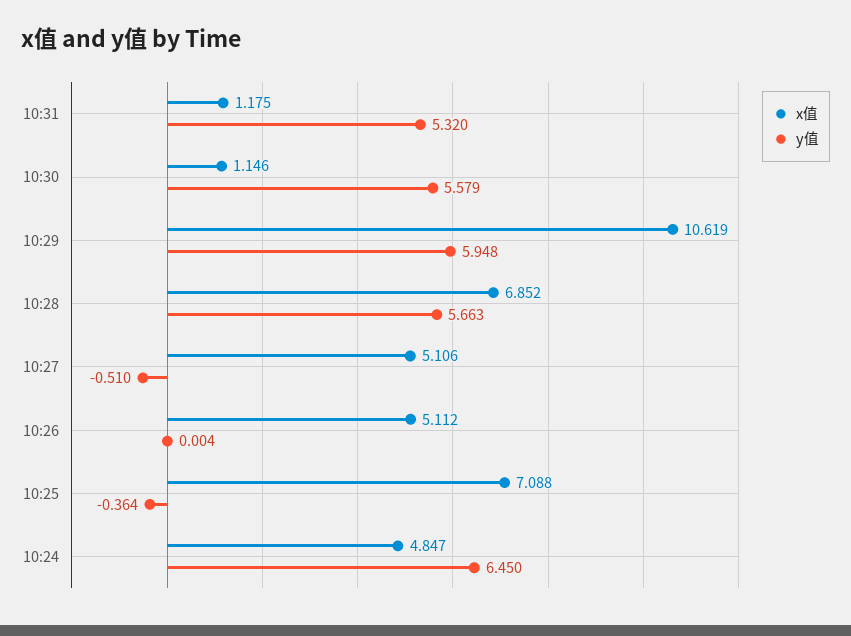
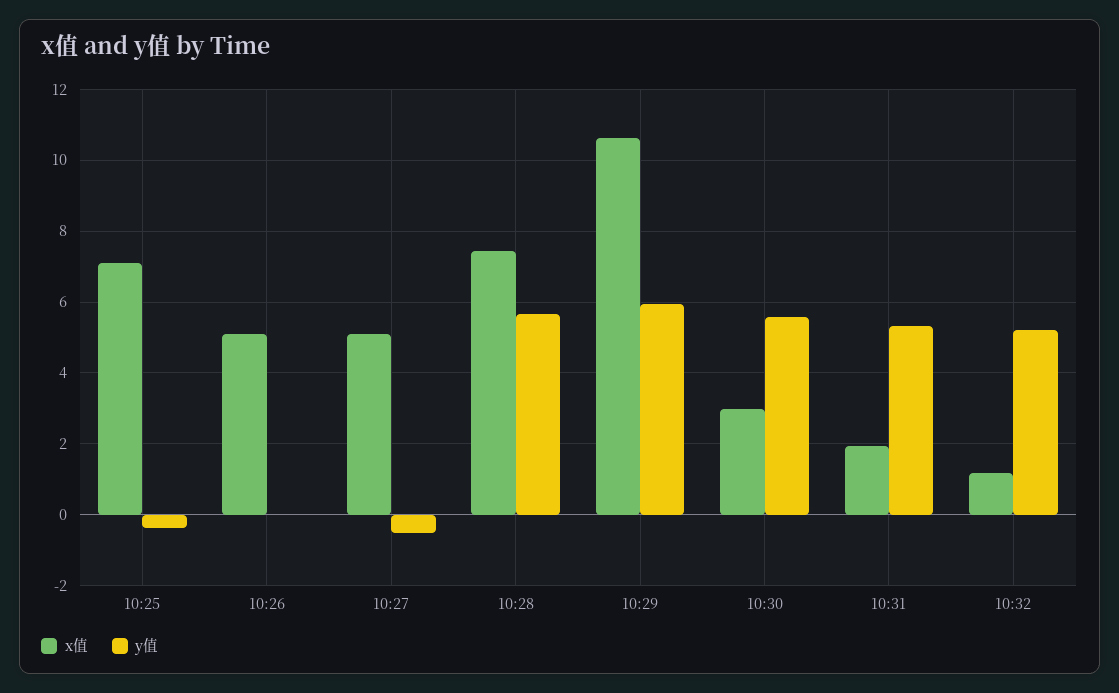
x值, 10:31: 1.175 -> 2
x值, 10:30: 1.146 -> 3
x值, 10:28: 6.852 -> 7.4
x值, 10:24: 4.847 -> none
y值, 10:24: 6.45 -> none
x值, 10:32: none -> 1.2
y值, 10:32: none -> 5.2

